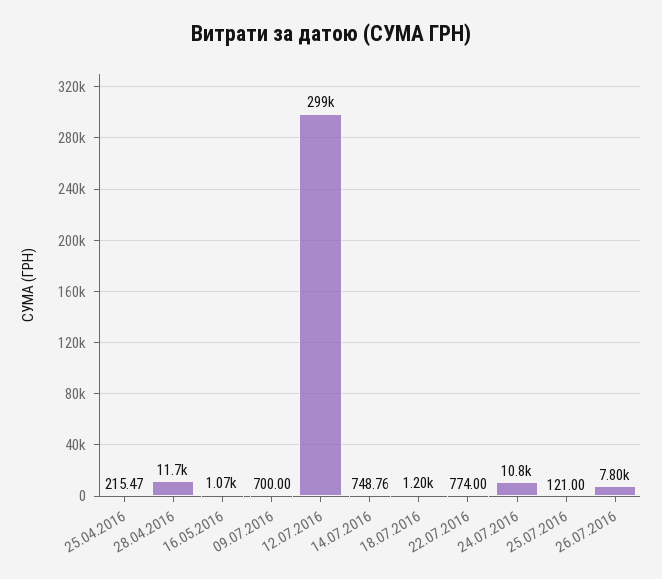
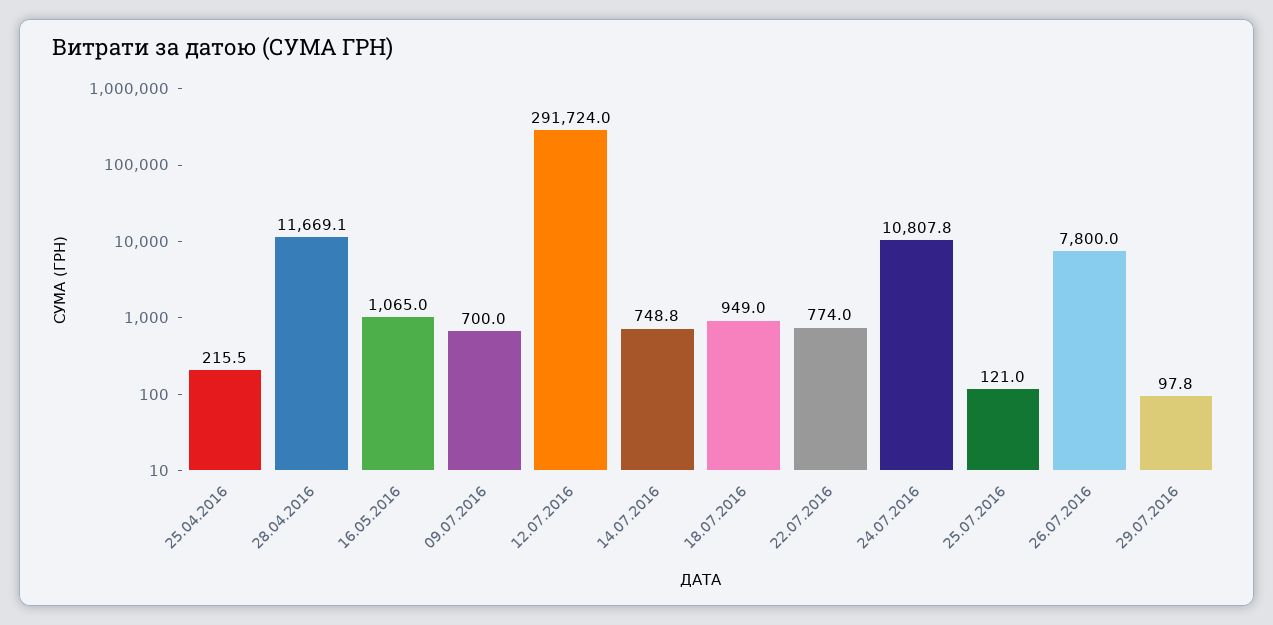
12.07.2016: 299000 -> 291724
18.07.2016: 1200 -> 949
29.07.2016: none -> 97.8

